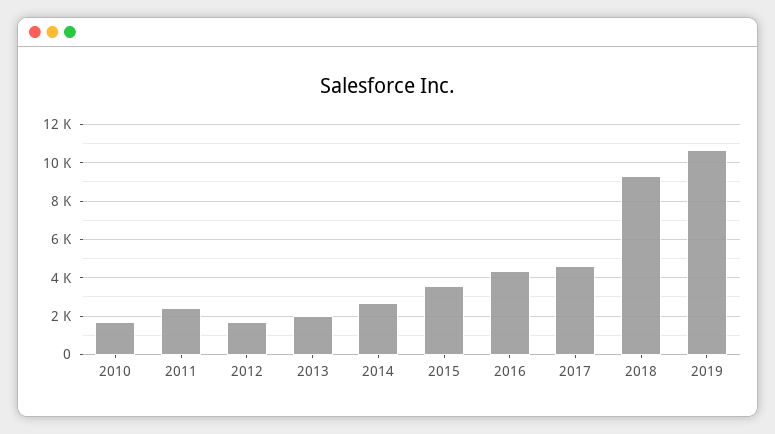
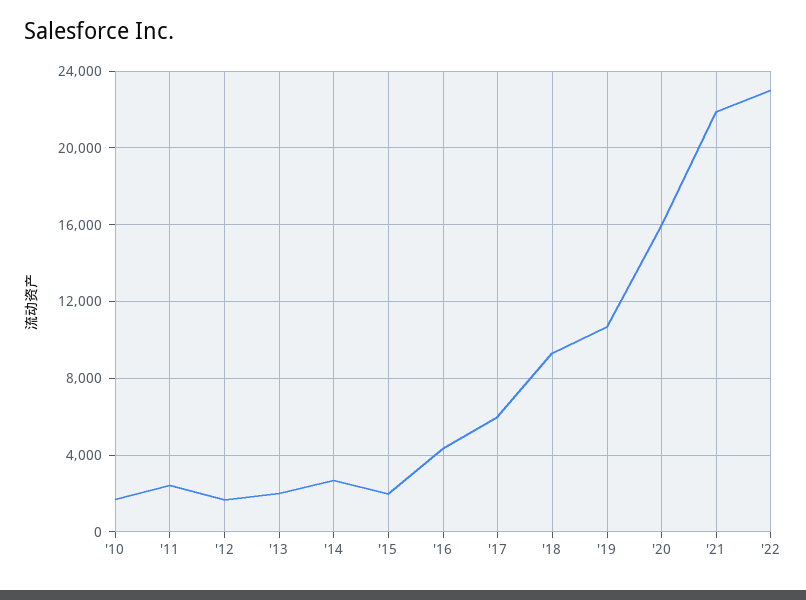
2015: 3500 -> 2000
2017: 4500 -> 6000
'20: none -> 16000
'21: none -> 22000
'22: none -> 23000

